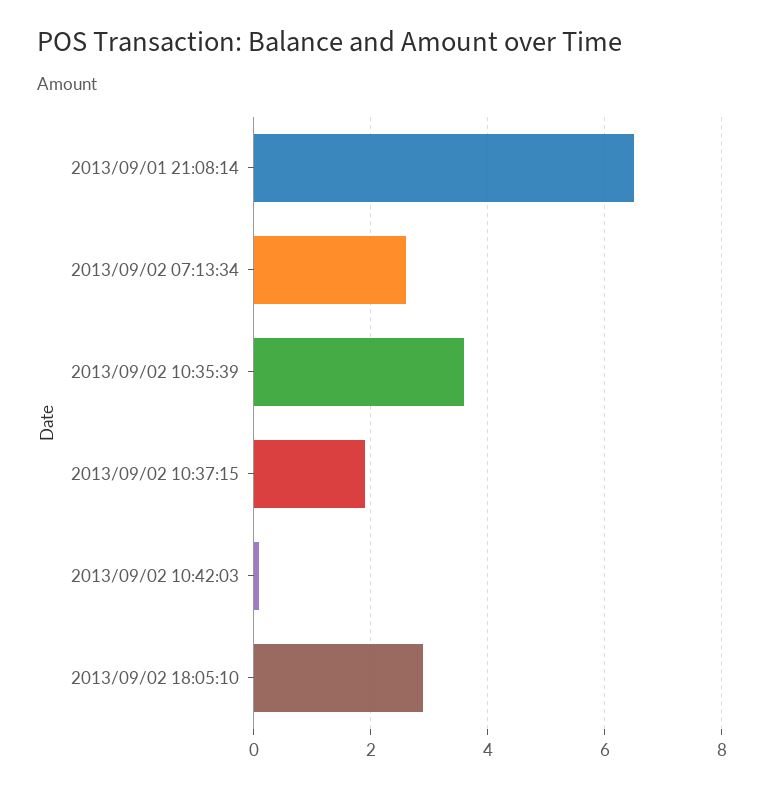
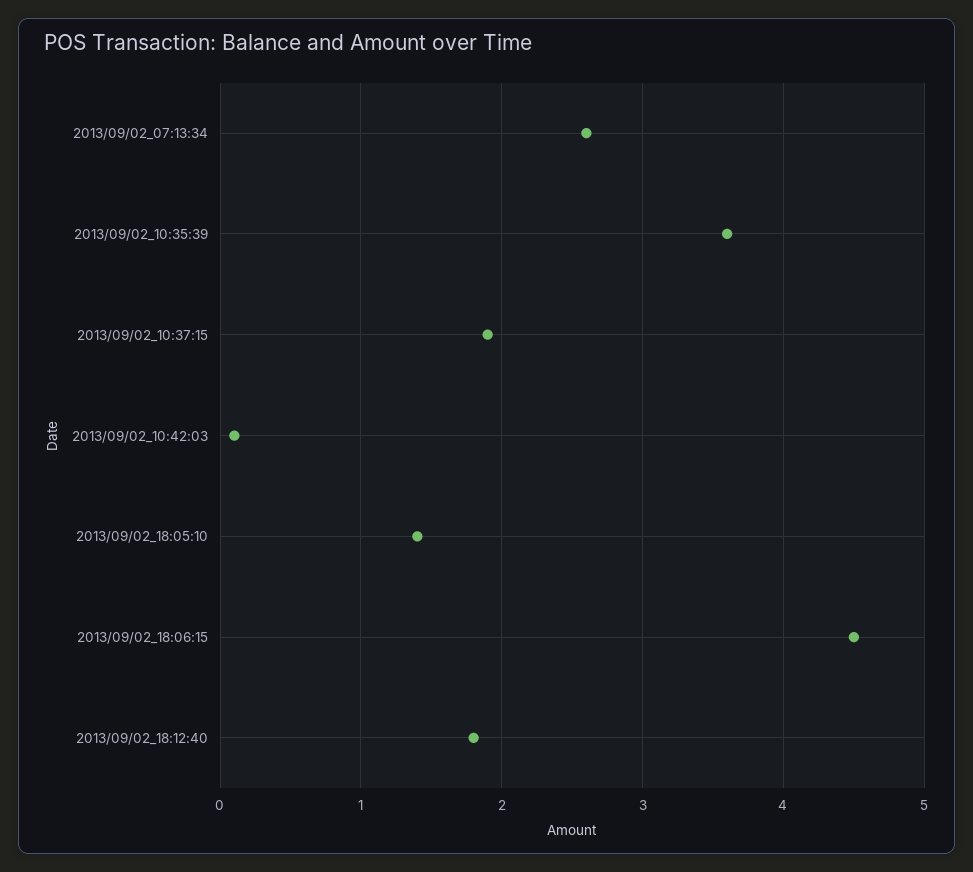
2013/09/01 21:08:14: 6.5 -> none
2013/09/02 18:05:10: 3 -> 1.4
2013/09/02_18:06:15: none -> 4.5
2013/09/02_18:12:40: none -> 1.8

